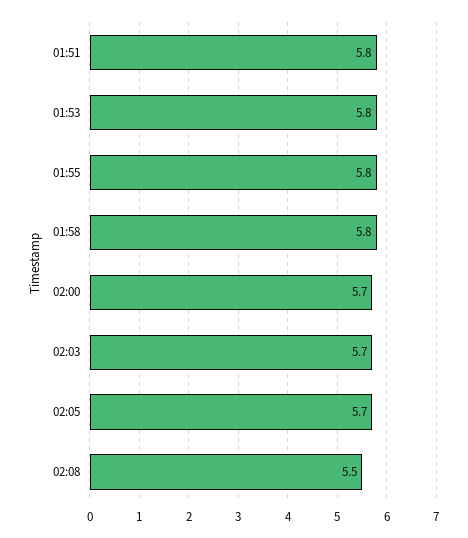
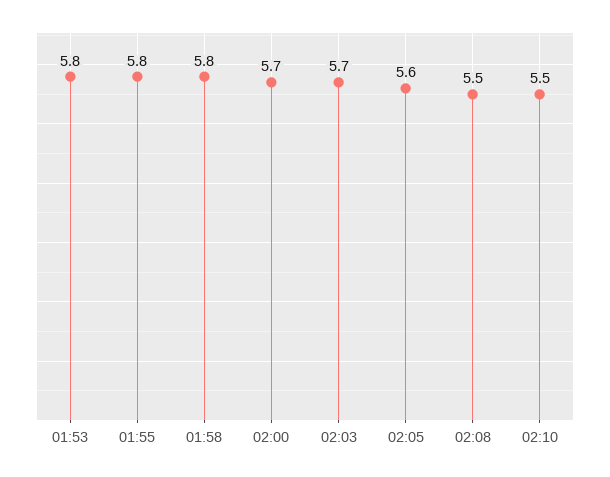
01:51: 5.8 -> none
02:05: 5.7 -> 5.6
02:10: none -> 5.5

